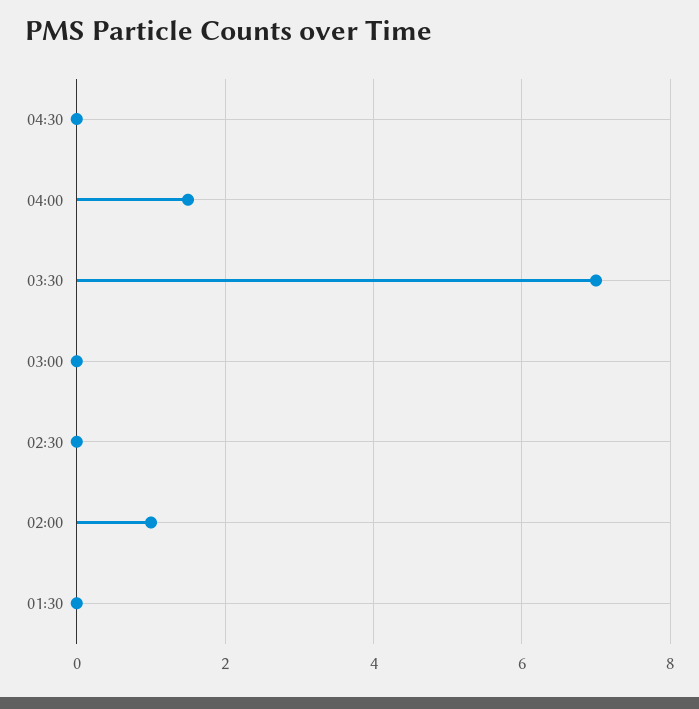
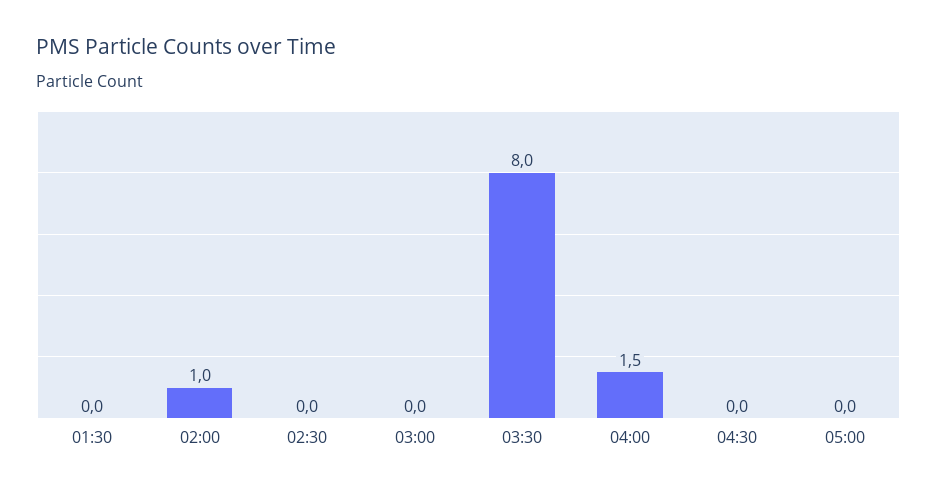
03:30: 7 -> 8
05:00: none -> 0

